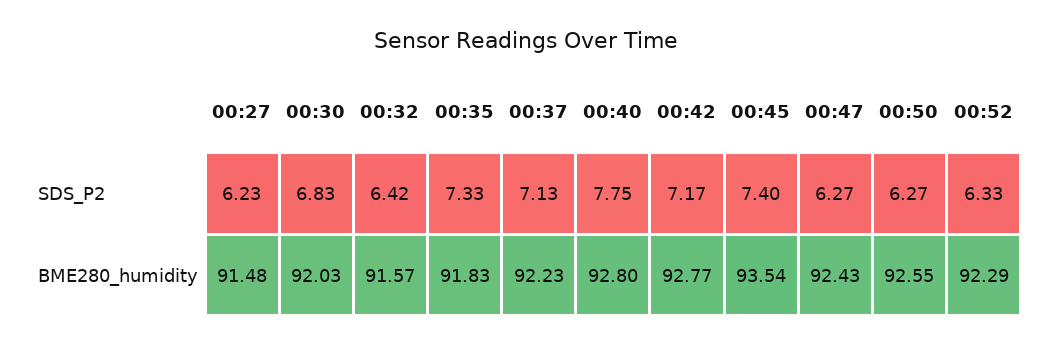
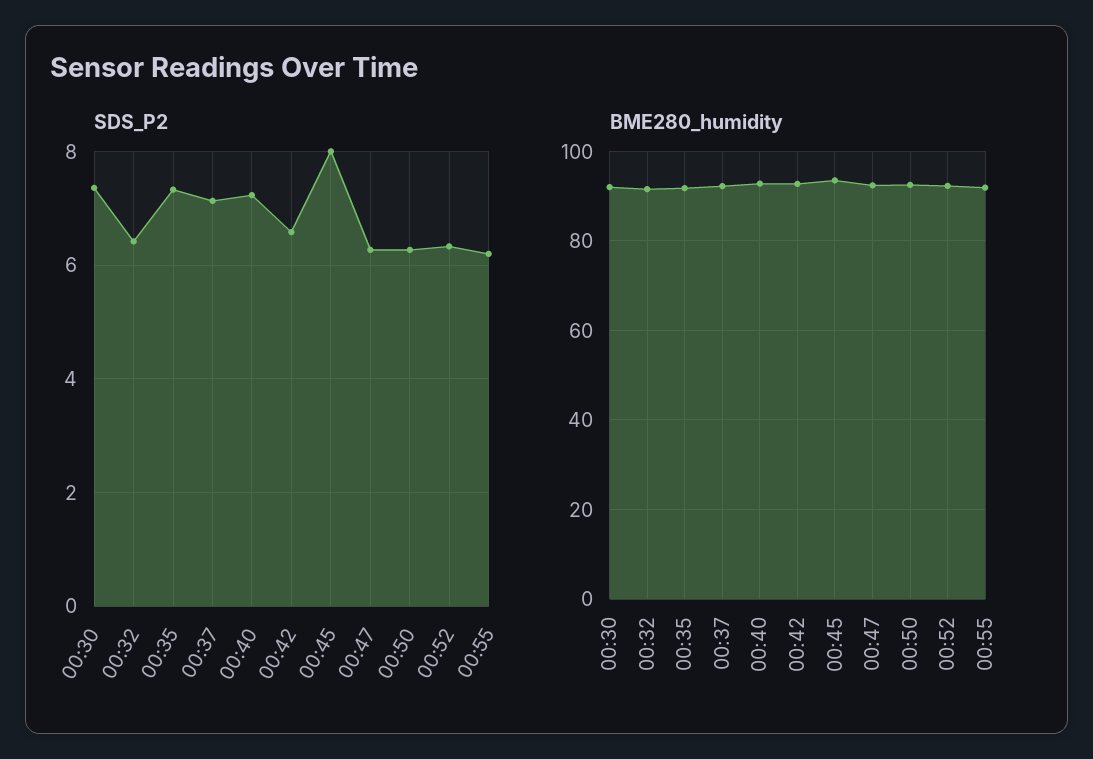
SDS_P2, 00:27: 6.23 -> none
SDS_P2, 00:30: 6.83 -> 7.4
SDS_P2, 00:40: 7.75 -> 7.2
SDS_P2, 00:42: 7.17 -> 6.6
SDS_P2, 00:45: 7.4 -> 8
BME280_humidity, 00:27: 91.48 -> none
SDS_P2, 00:55: none -> 6.2
BME280_humidity, 00:55: none -> 92

